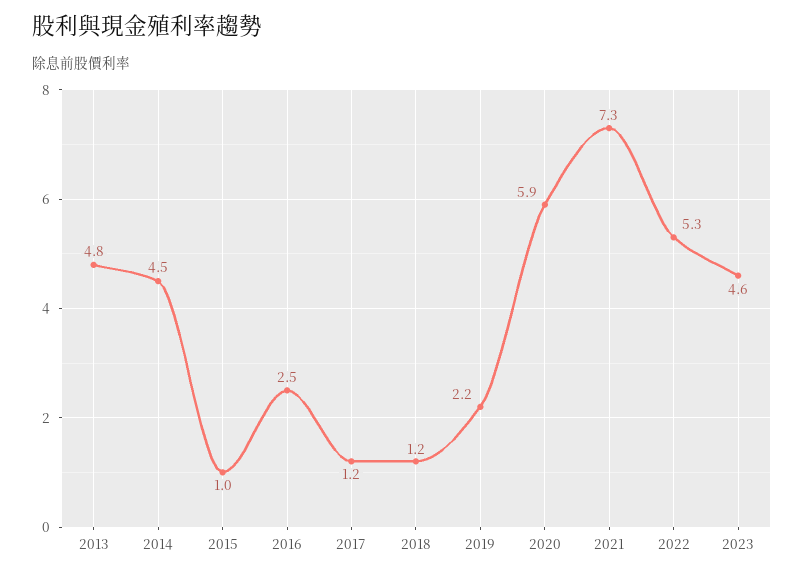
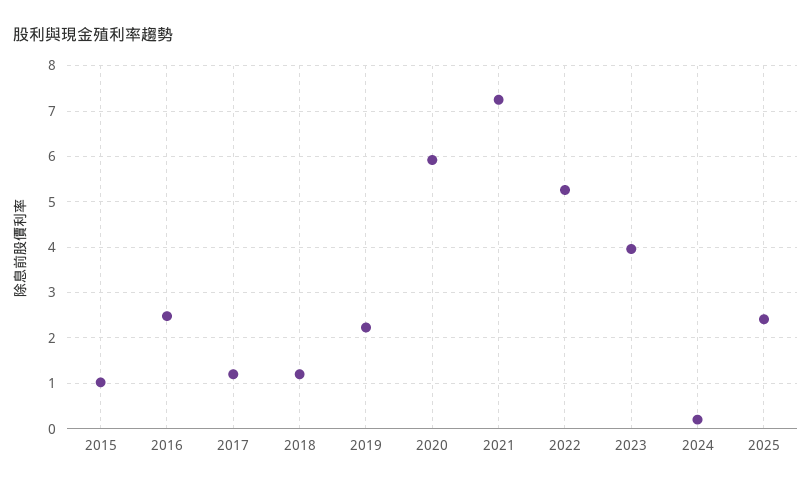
2013: 4.8 -> none
2014: 4.5 -> none
2023: 4.6 -> 4
2024: none -> 0.2
2025: none -> 2.4

